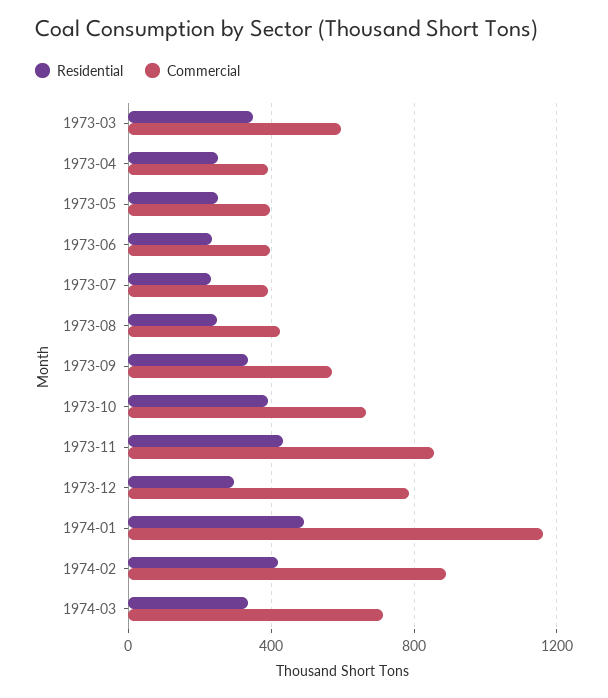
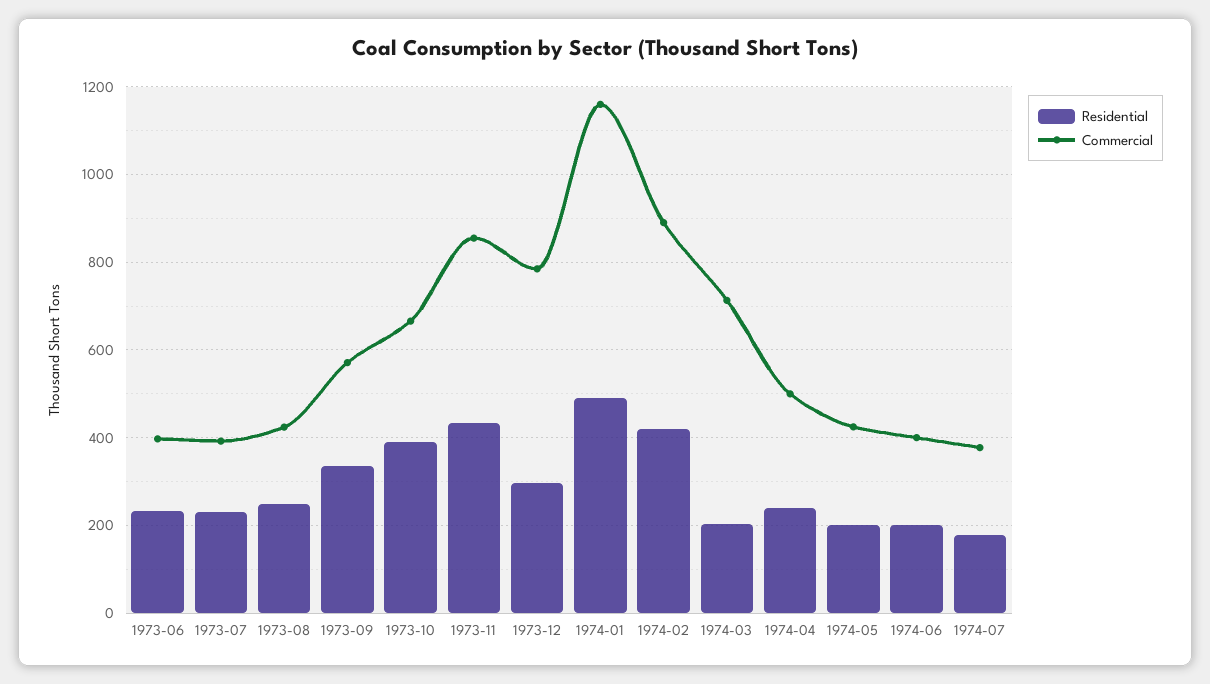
Residential, 1973-03: 350 -> none
Commercial, 1973-03: 600 -> none
Residential, 1973-04: 250 -> none
Commercial, 1973-04: 400 -> none
Residential, 1973-05: 250 -> none
Commercial, 1973-05: 400 -> none
Residential, 1974-03: 350 -> 200
Residential, 1974-04: none -> 240
Commercial, 1974-04: none -> 500
Residential, 1974-05: none -> 200
Commercial, 1974-05: none -> 420
Residential, 1974-06: none -> 200
Commercial, 1974-06: none -> 400
Residential, 1974-07: none -> 180
Commercial, 1974-07: none -> 380

